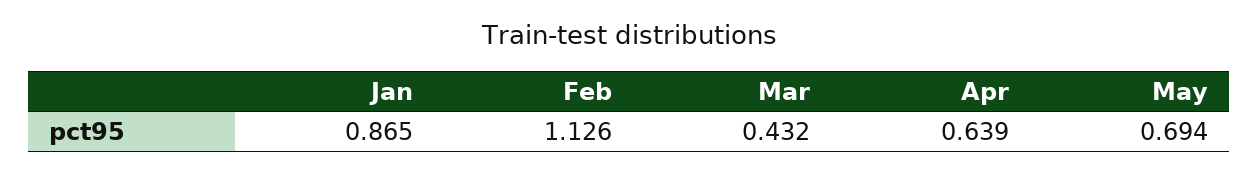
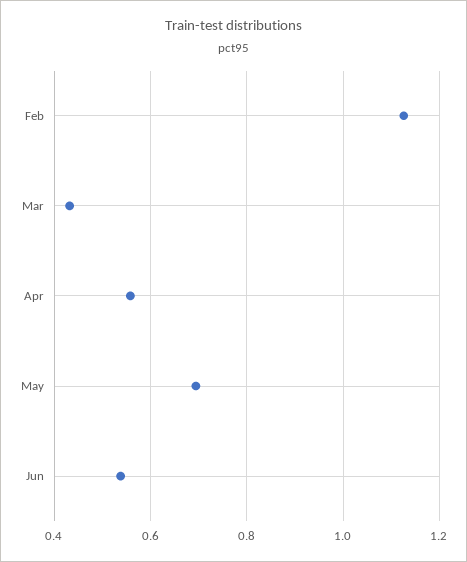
Jan: 0.865 -> none
Apr: 0.639 -> 0.56
Jun: none -> 0.54

